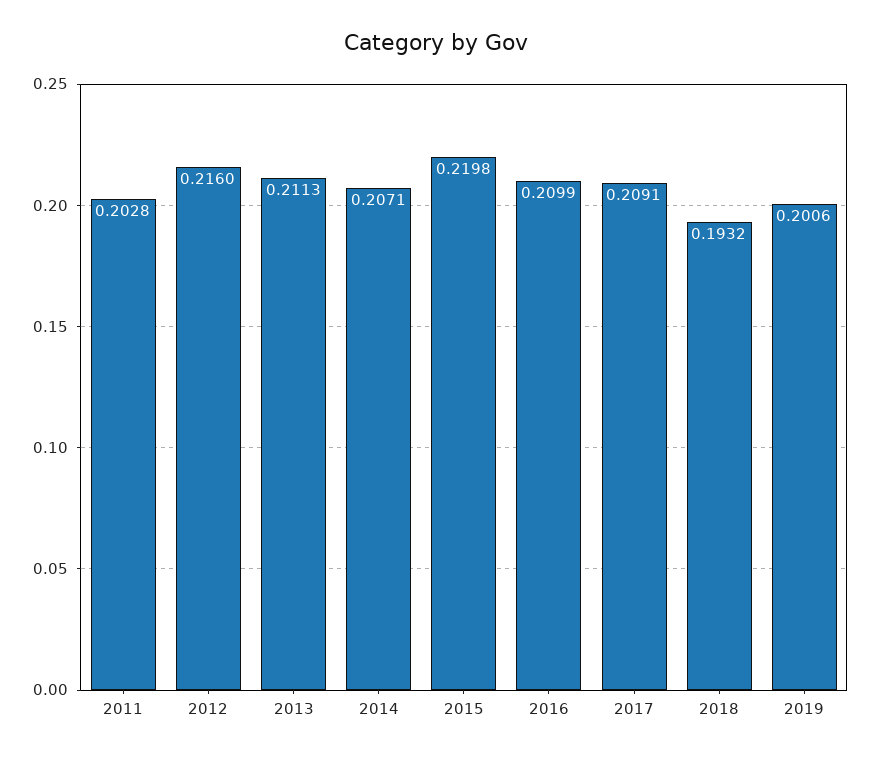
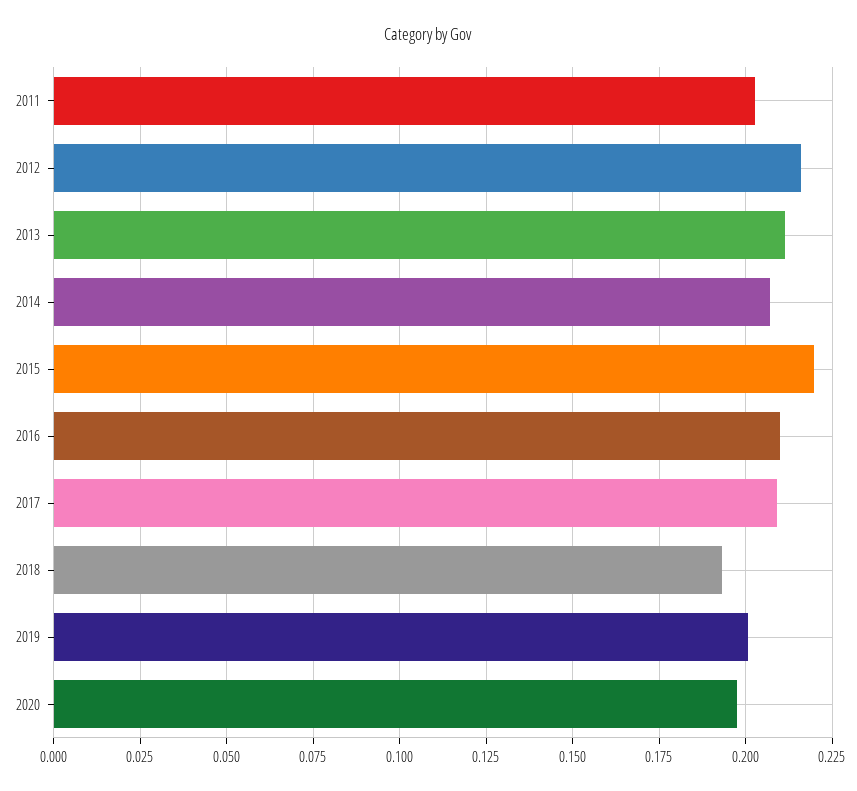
2020: none -> 0.1975

